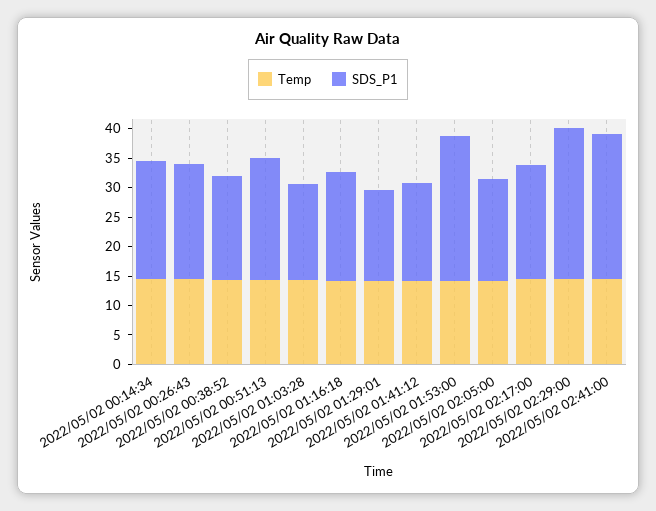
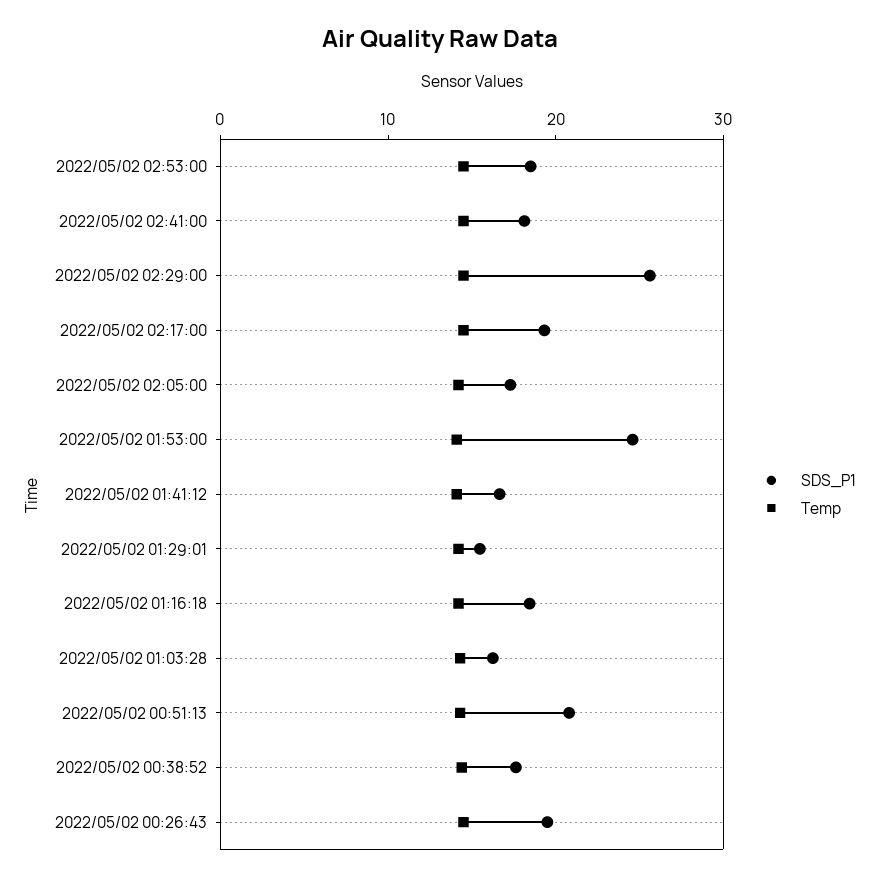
Temp, 2022/05/02 00:14:34: 15 -> none
SDS_P1, 2022/05/02 00:14:34: 20 -> none
SDS_P1, 2022/05/02 02:41:00: 25 -> 18
SDS_P1, 2022/05/02 02:53:00: none -> 18
Temp, 2022/05/02 02:53:00: none -> 14

